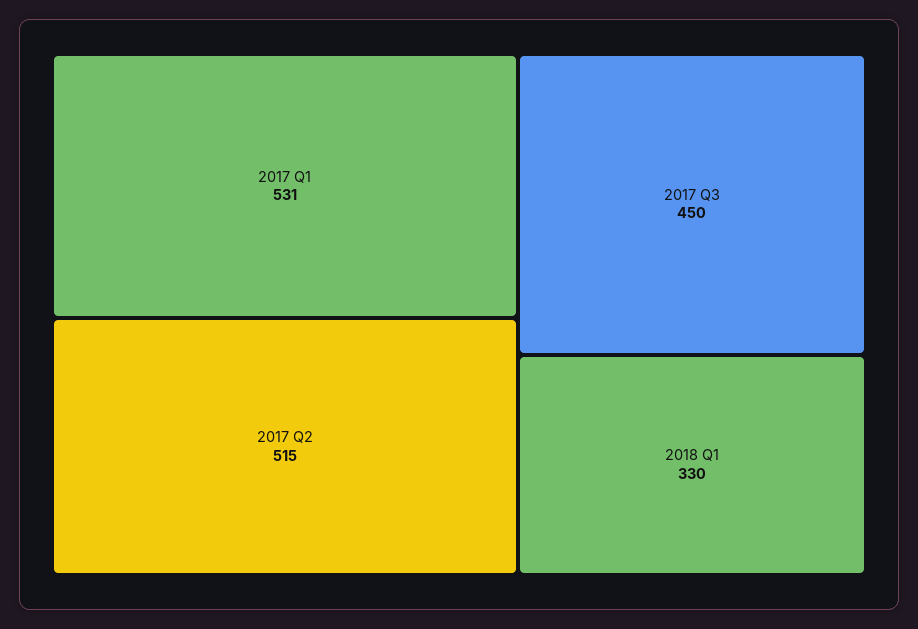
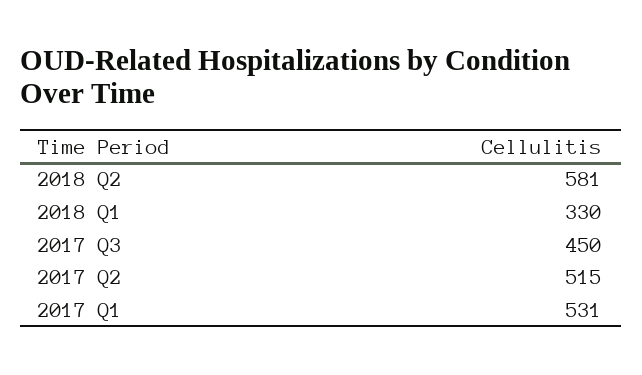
2018 Q2: none -> 581

